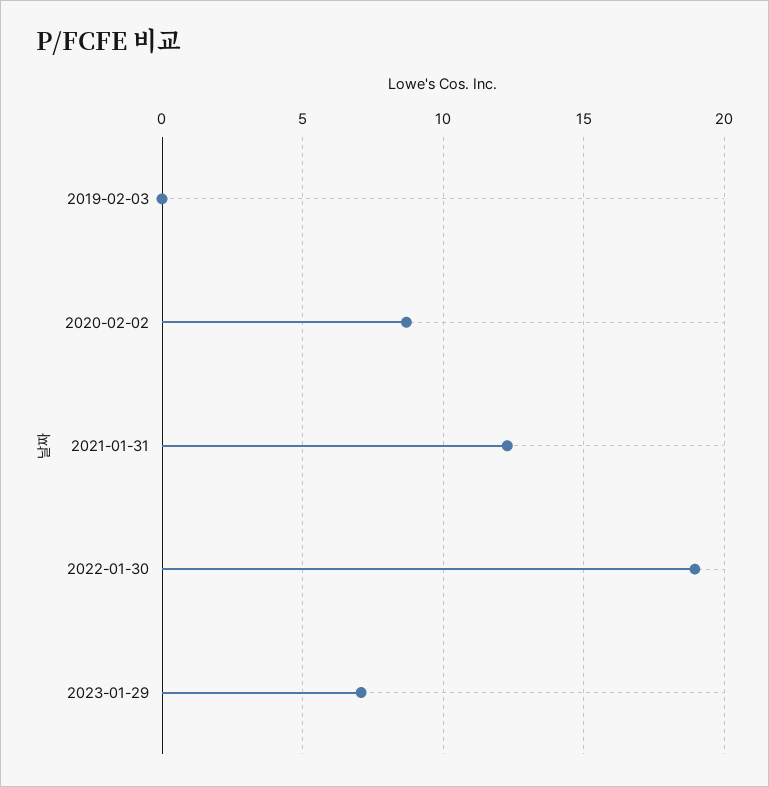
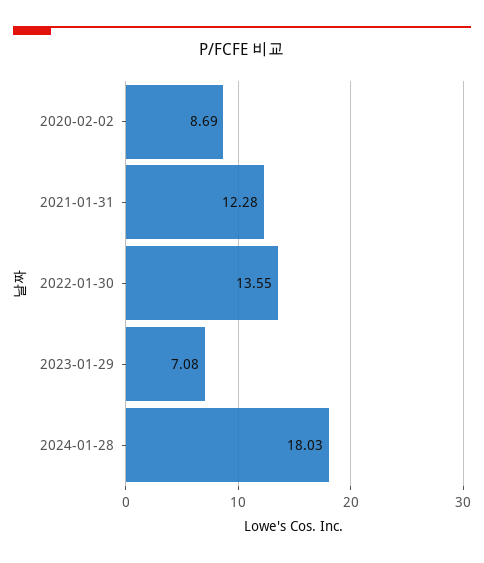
2019-02-03: 0 -> none
2022-01-30: 19 -> 13.55
2024-01-28: none -> 18.03

